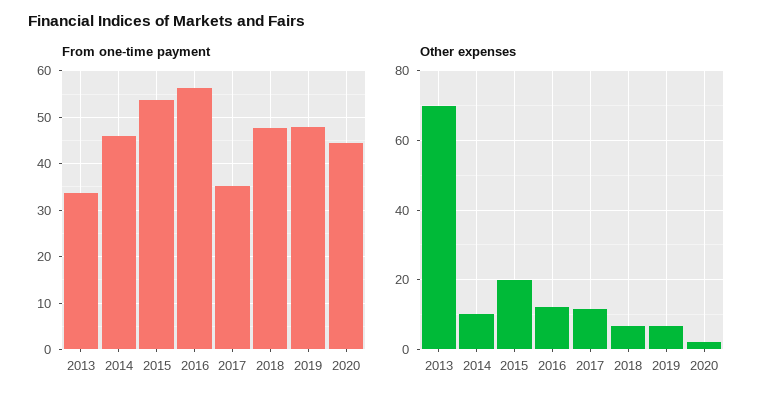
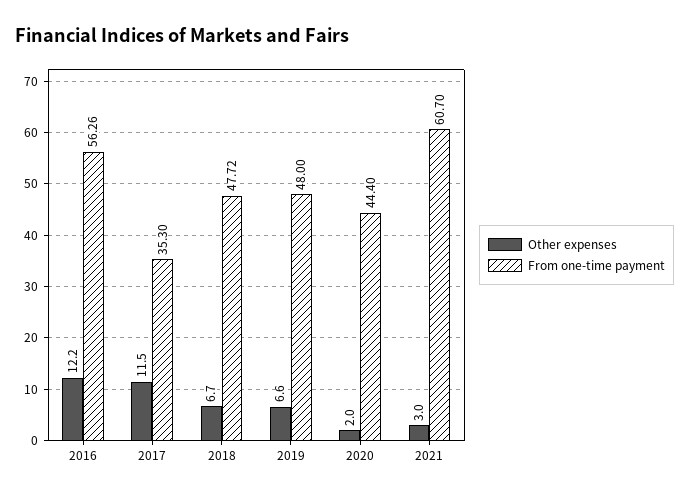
From one-time payment, 2013: 34 -> none
From one-time payment, 2014: 46 -> none
From one-time payment, 2015: 54 -> none
Other expenses, 2013: 70 -> none
Other expenses, 2014: 10 -> none
Other expenses, 2015: 20 -> none
Other expenses, 2021: none -> 3
From one-time payment, 2021: none -> 60.7

